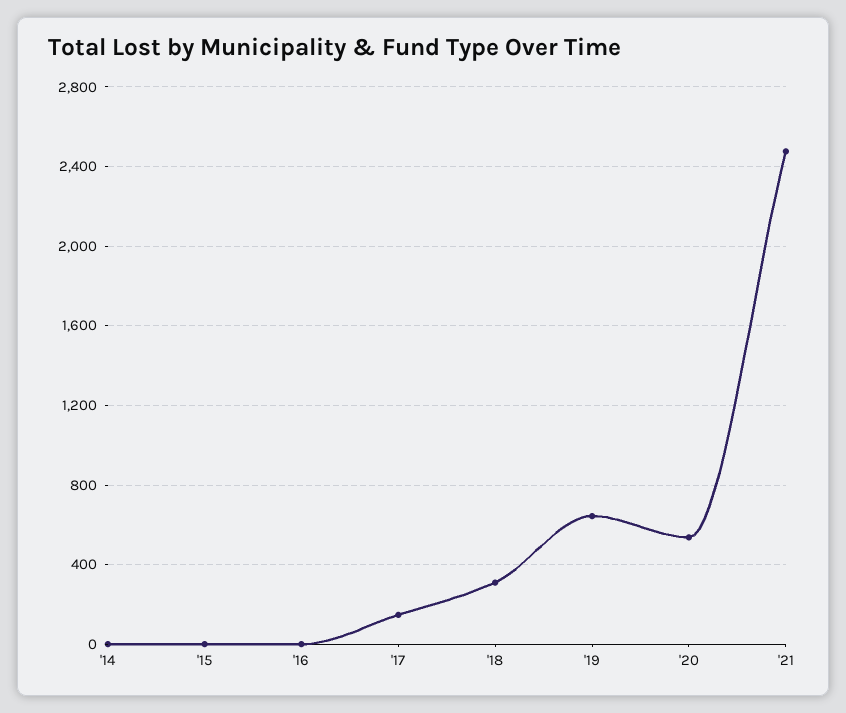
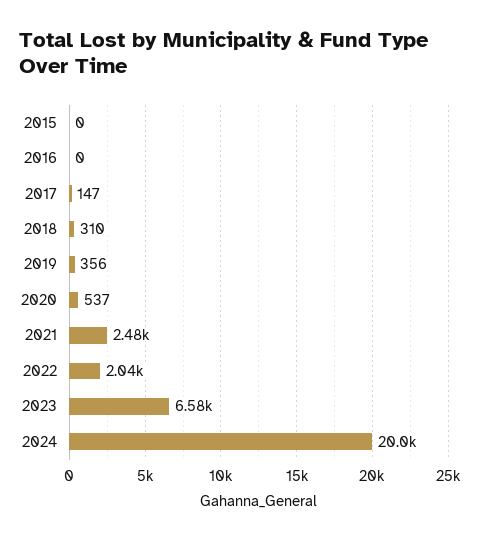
'14: 0 -> none
'19: 650 -> 356
2022: none -> 2040
2023: none -> 6580
2024: none -> 20000

